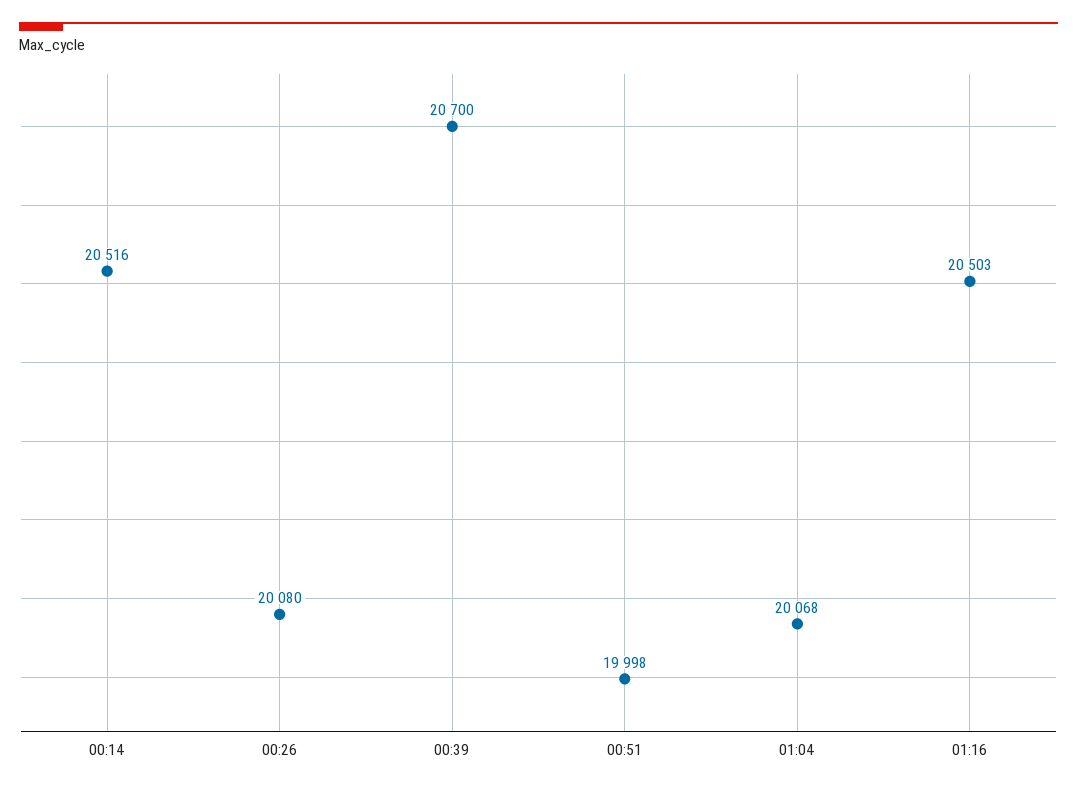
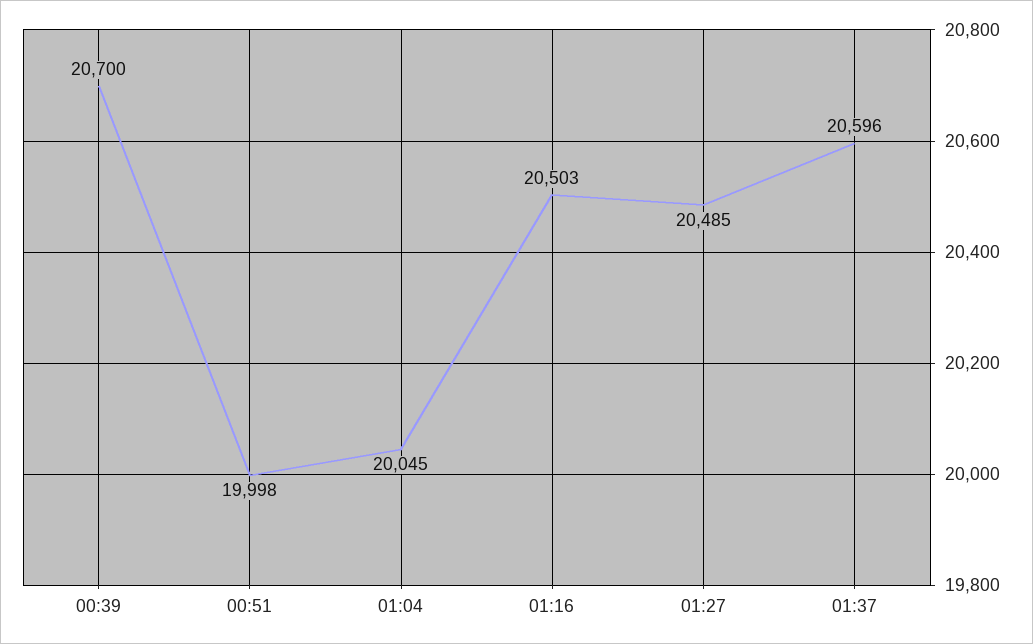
00:14: 20516 -> none
00:26: 20080 -> none
01:04: 20068 -> 20045
01:27: none -> 20485
01:37: none -> 20596

